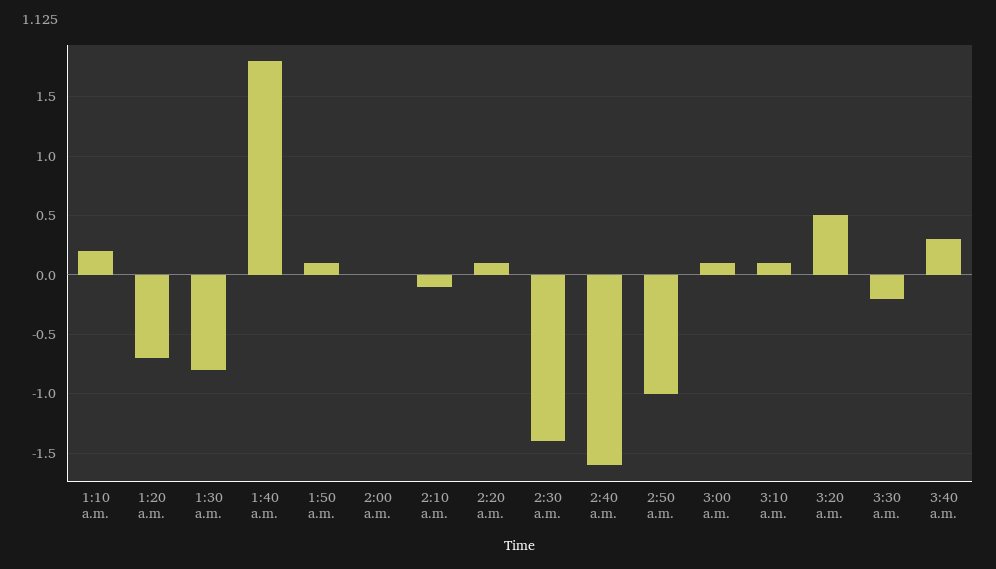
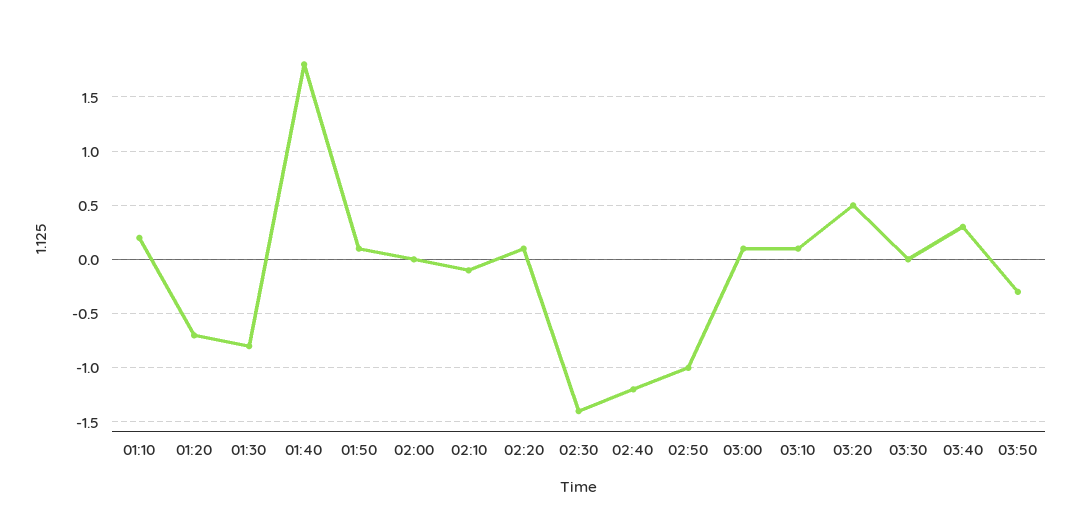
2:40 a.m.: -1.6 -> -1.2
3:30 a.m.: -0.2 -> 0
03:50: none -> -0.3

